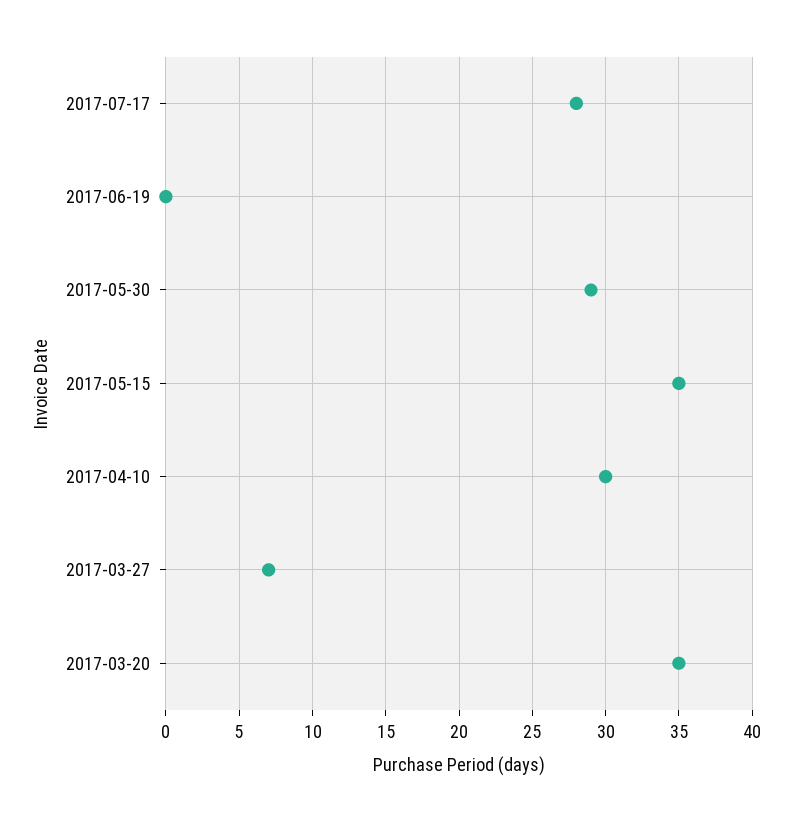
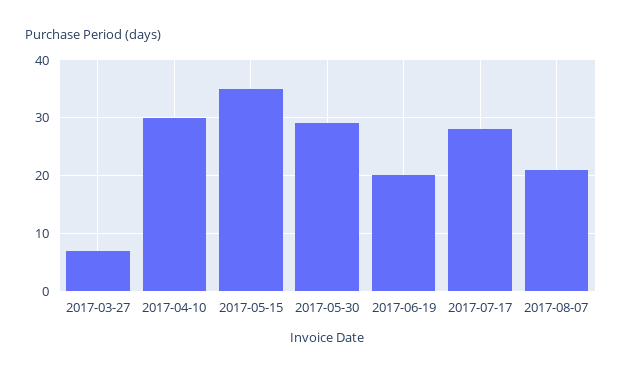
2017-06-19: 0 -> 20
2017-03-20: 35 -> none
2017-08-07: none -> 20

